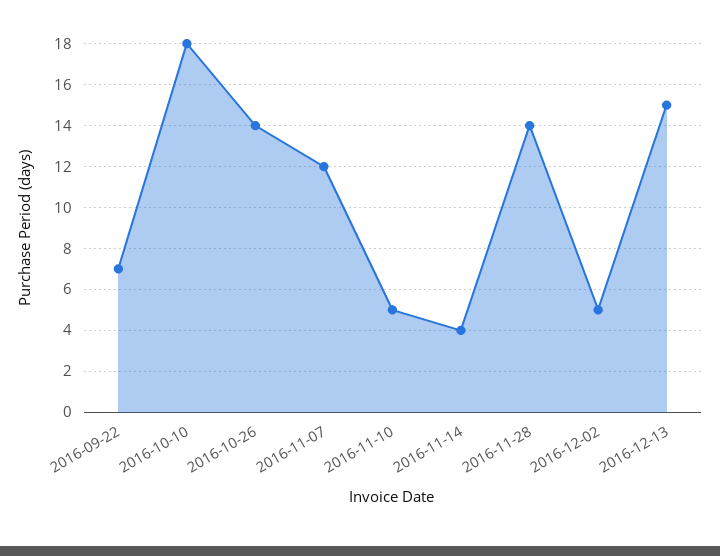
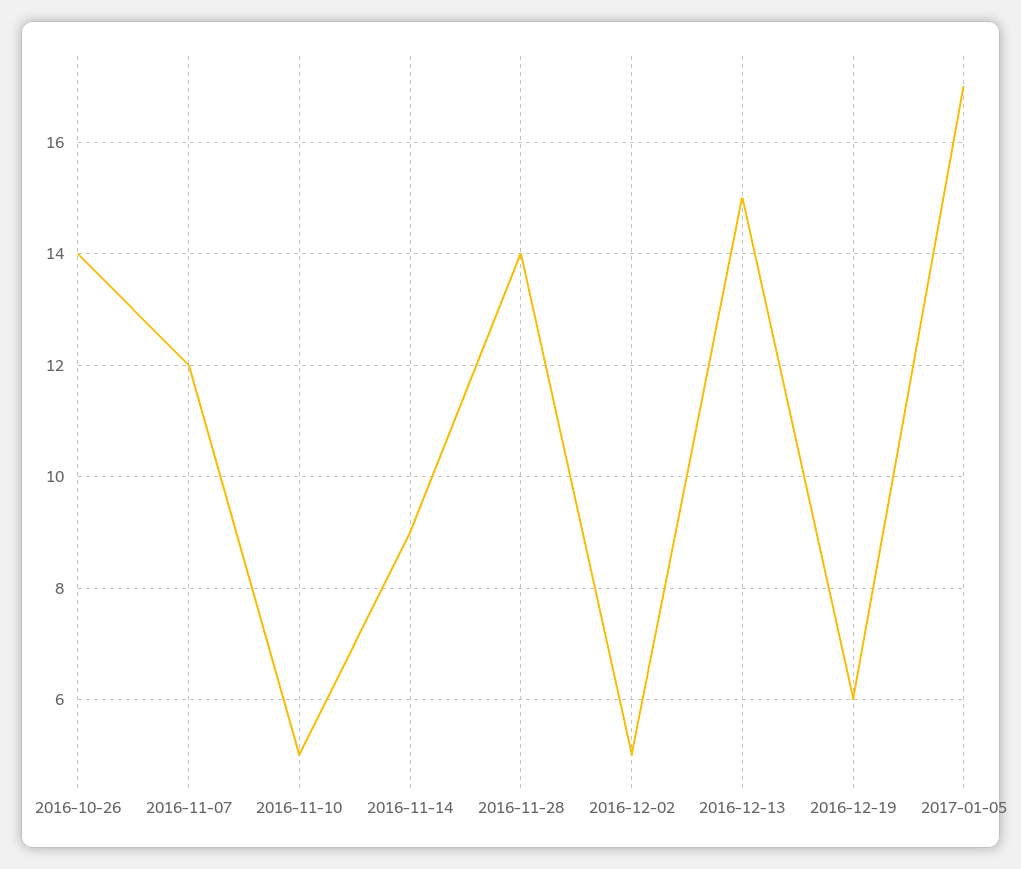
2016-09-22: 7 -> none
2016-10-10: 18 -> none
2016-11-14: 4 -> 9
2016-12-19: none -> 6
2017-01-05: none -> 17

